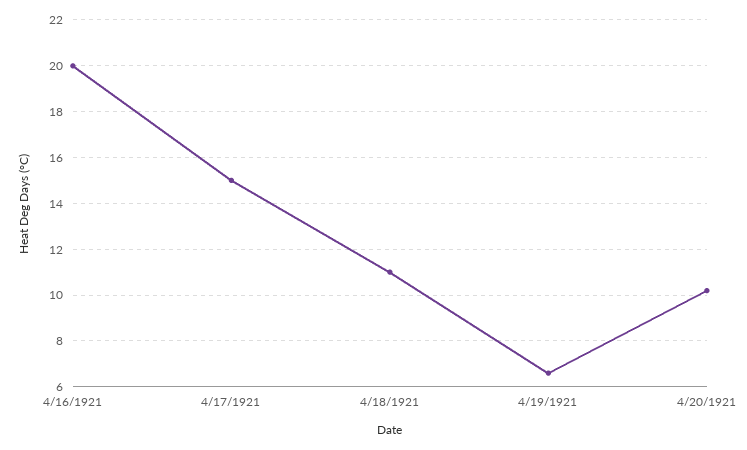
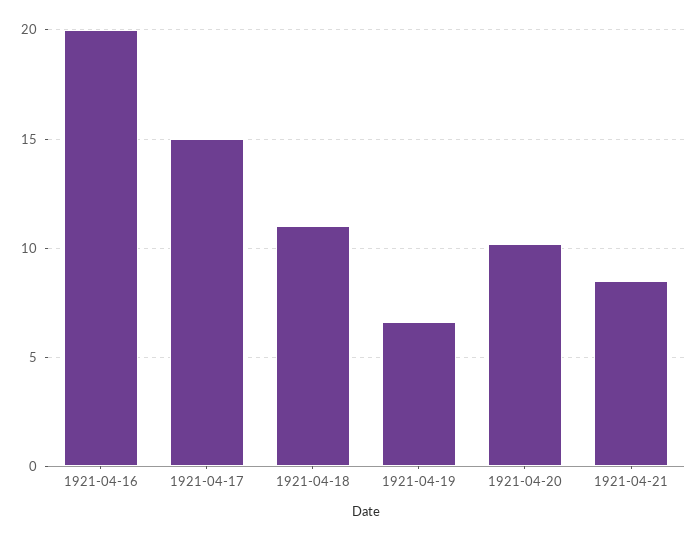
1921-04-21: none -> 8.5

